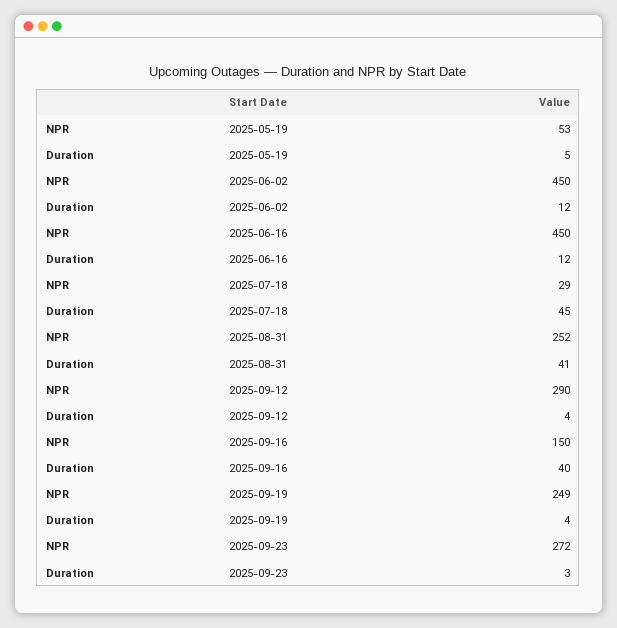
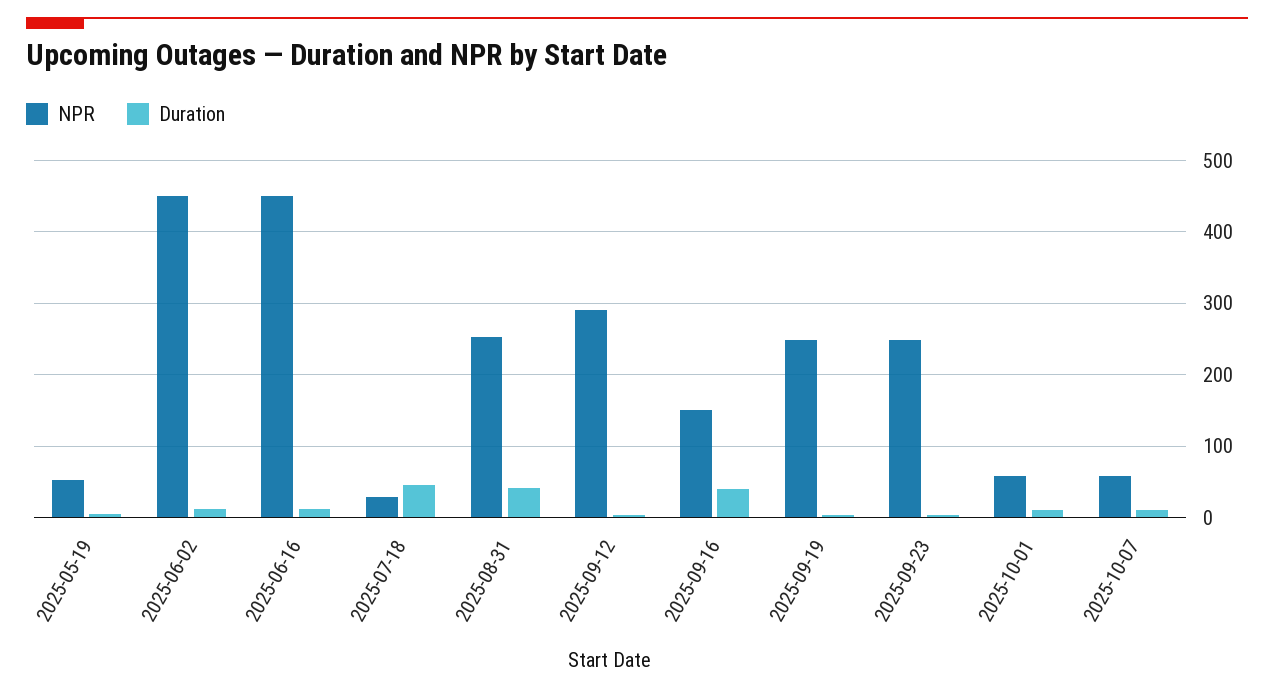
NPR, 2025-09-23: 272 -> 250
NPR, 2025-10-01: none -> 60
Duration, 2025-10-01: none -> 10
NPR, 2025-10-07: none -> 60
Duration, 2025-10-07: none -> 10

